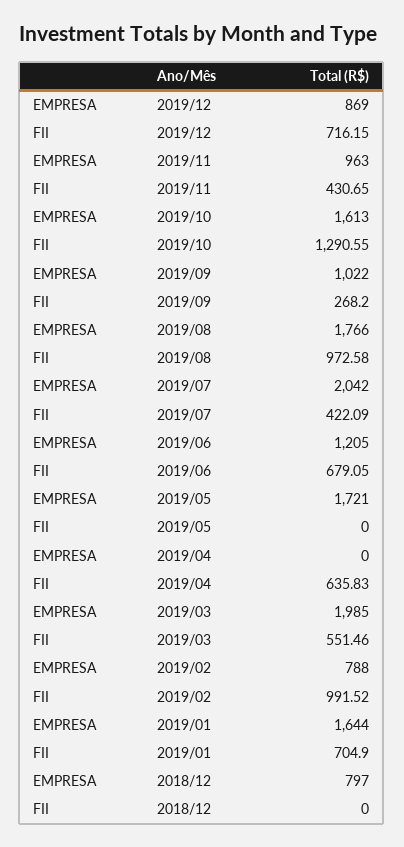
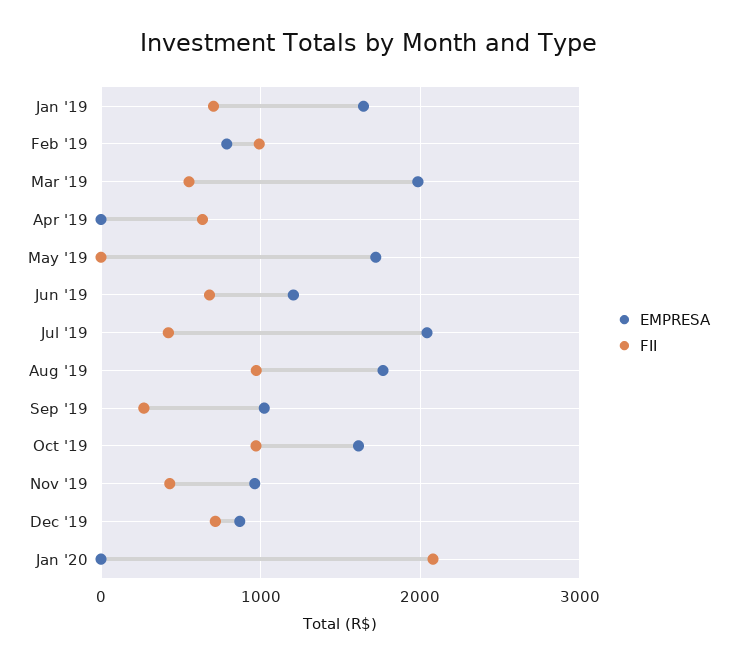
FII, 2019/10: 1290.55 -> 1000
EMPRESA, 2018/12: 797 -> none
FII, 2018/12: 0 -> none
EMPRESA, Jan '20: none -> 0
FII, Jan '20: none -> 2100

